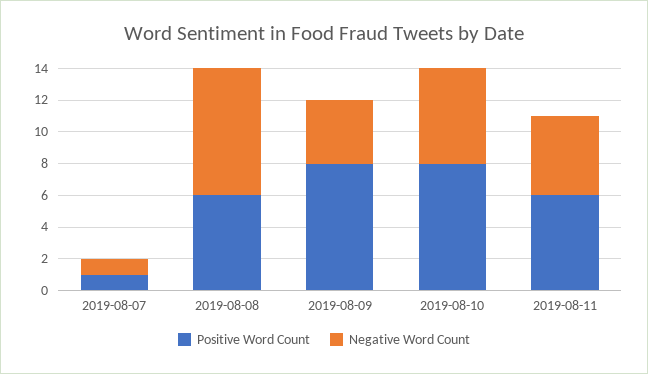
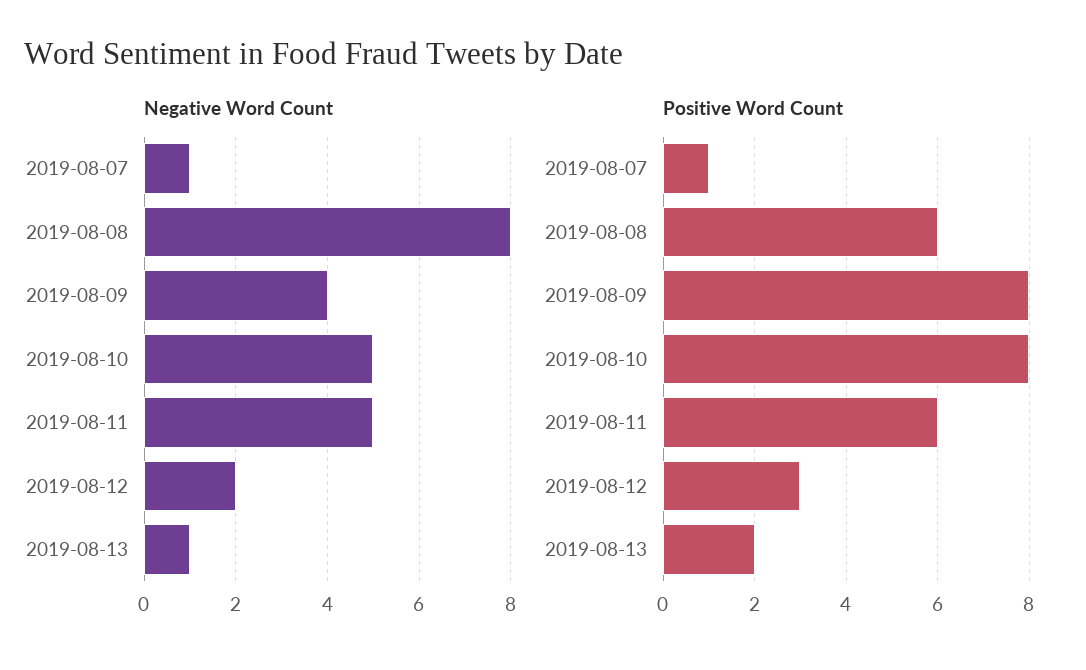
Negative Word Count, 2019-08-10: 6 -> 5
Negative Word Count, 2019-08-12: none -> 2
Negative Word Count, 2019-08-13: none -> 1
Positive Word Count, 2019-08-12: none -> 3
Positive Word Count, 2019-08-13: none -> 2

